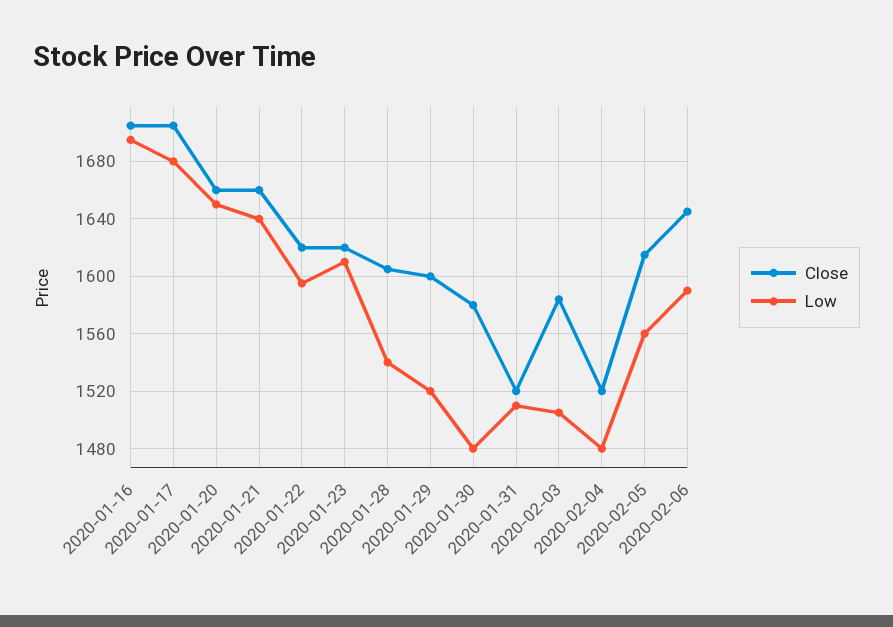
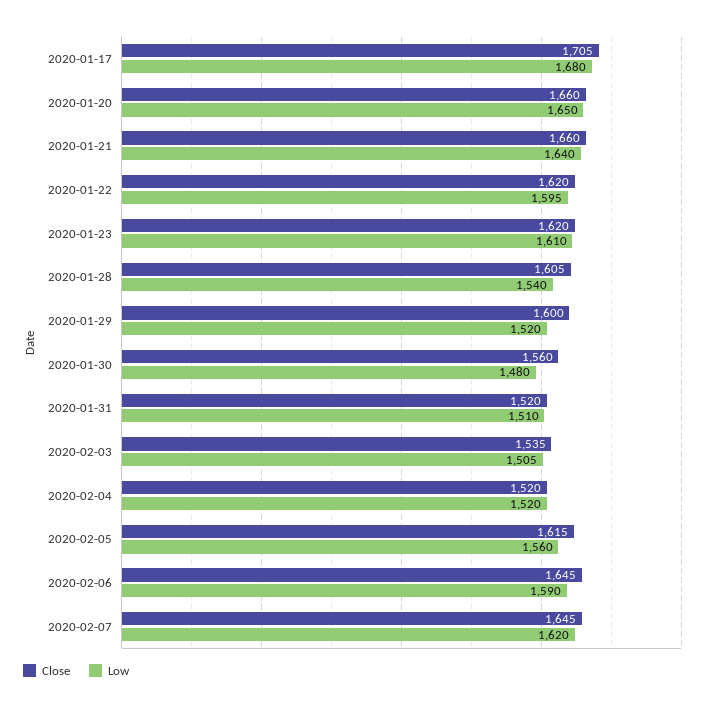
Close, 2020-01-16: 1705 -> none
Low, 2020-01-16: 1695 -> none
Close, 2020-01-30: 1580 -> 1560
Close, 2020-02-03: 1585 -> 1535
Low, 2020-02-04: 1480 -> 1520
Close, 2020-02-07: none -> 1645
Low, 2020-02-07: none -> 1620

